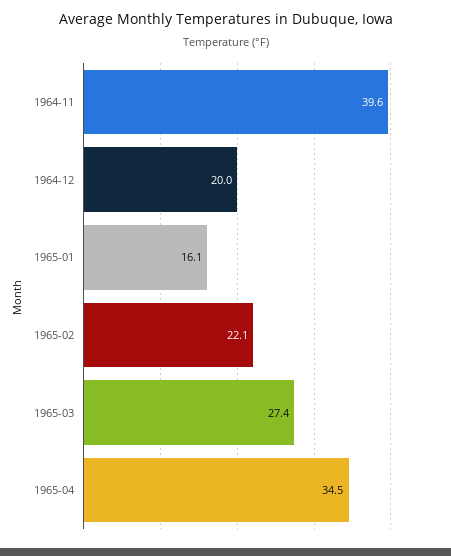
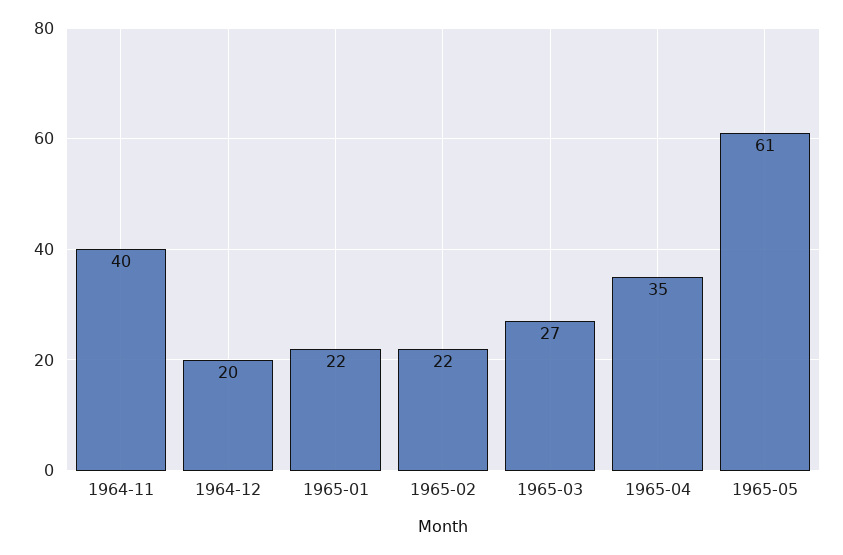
1965-01: 16.1 -> 22
1965-05: none -> 61

